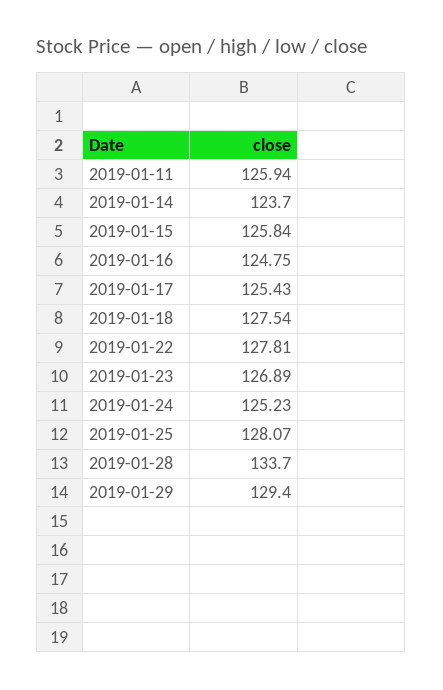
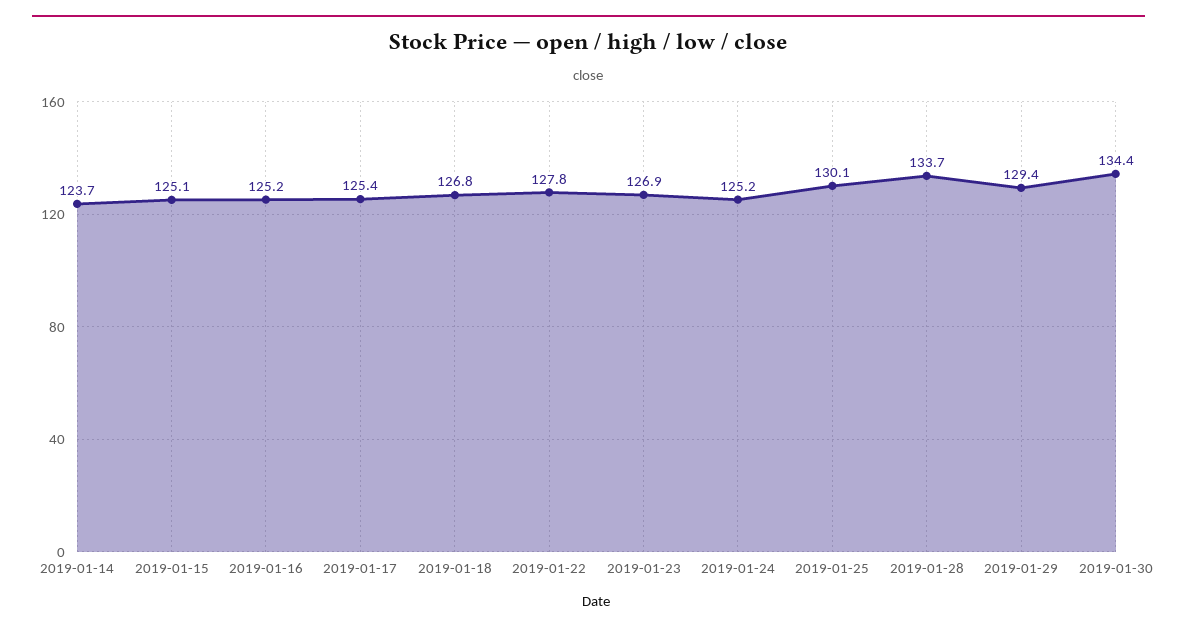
2019-01-11: 125.94 -> none
2019-01-15: 125.84 -> 125.1
2019-01-16: 124.75 -> 125.2
2019-01-18: 127.54 -> 126.8
2019-01-25: 128.07 -> 130.1
2019-01-30: none -> 134.4

